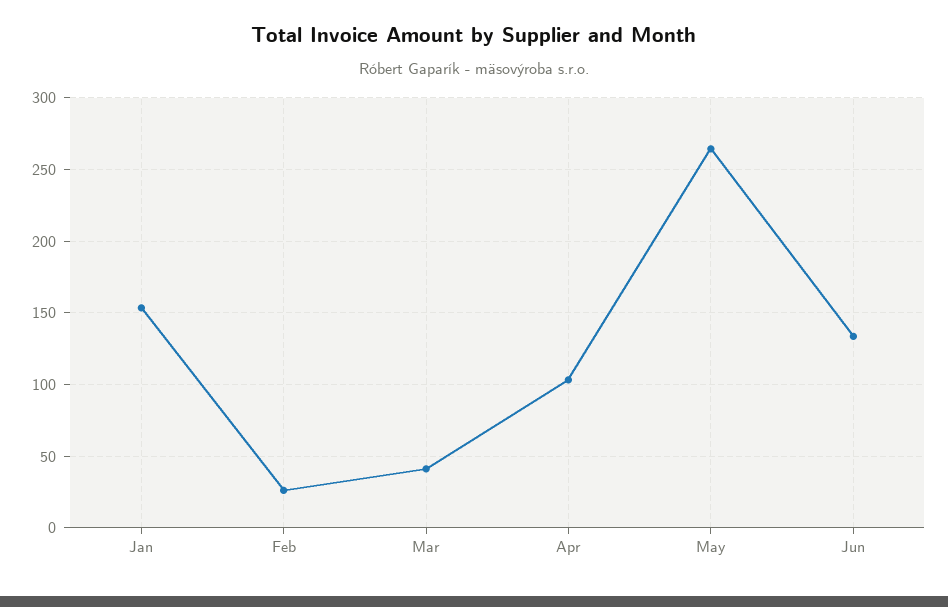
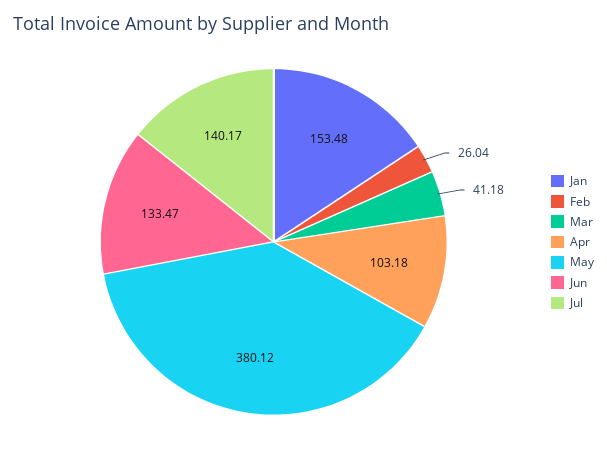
May: 265 -> 380.12
Jul: none -> 140.17

